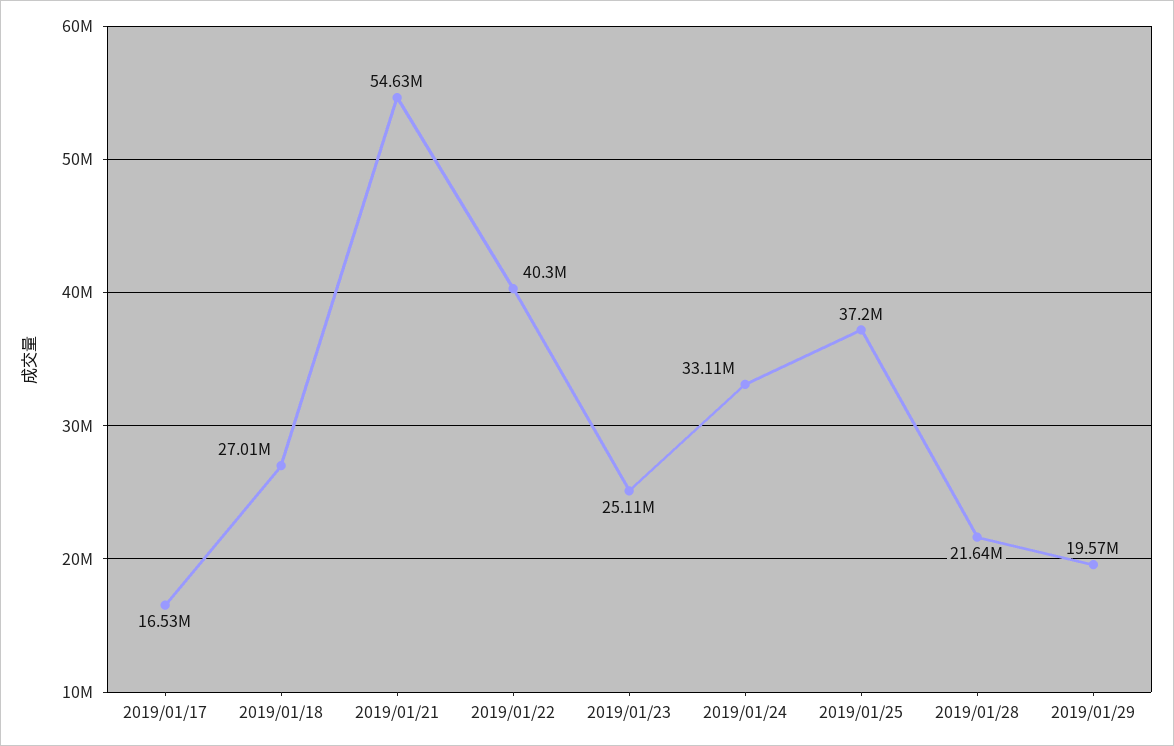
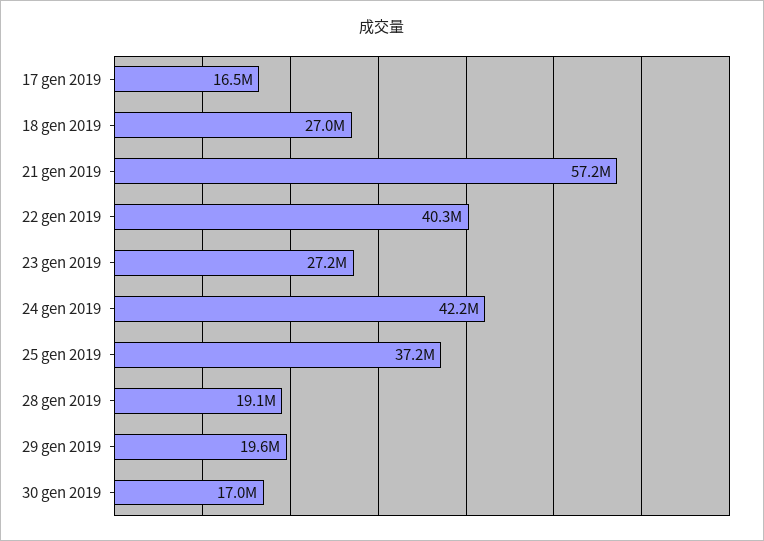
2019/01/21: 54630000 -> 57200000
2019/01/23: 25110000 -> 27200000
2019/01/24: 33110000 -> 42200000
2019/01/28: 21640000 -> 19100000
30 gen 2019: none -> 17000000

